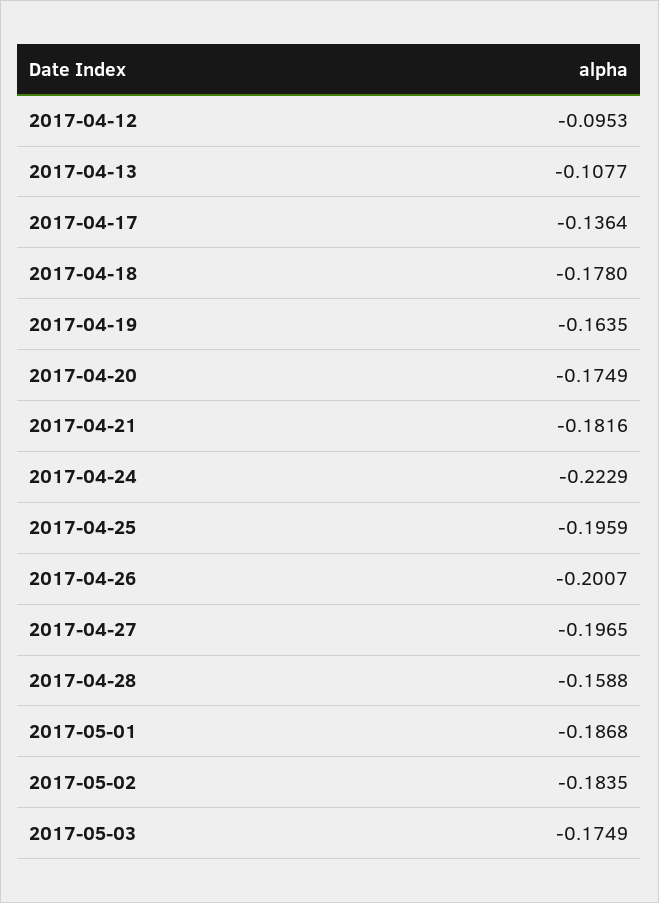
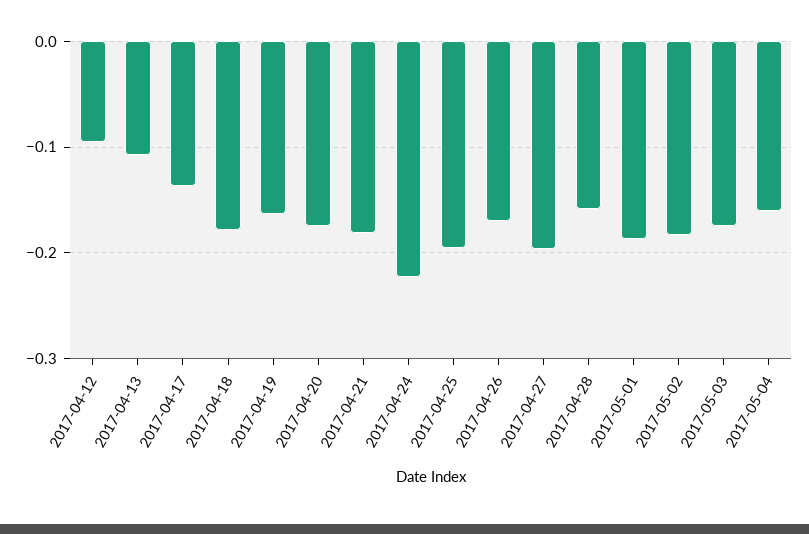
2017-04-26: -0.2007 -> -0.17
2017-05-04: none -> -0.16

